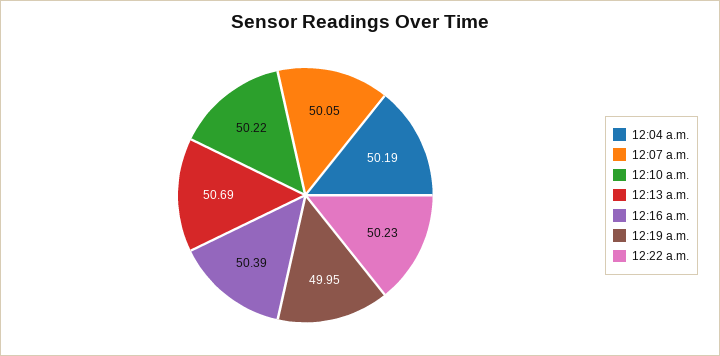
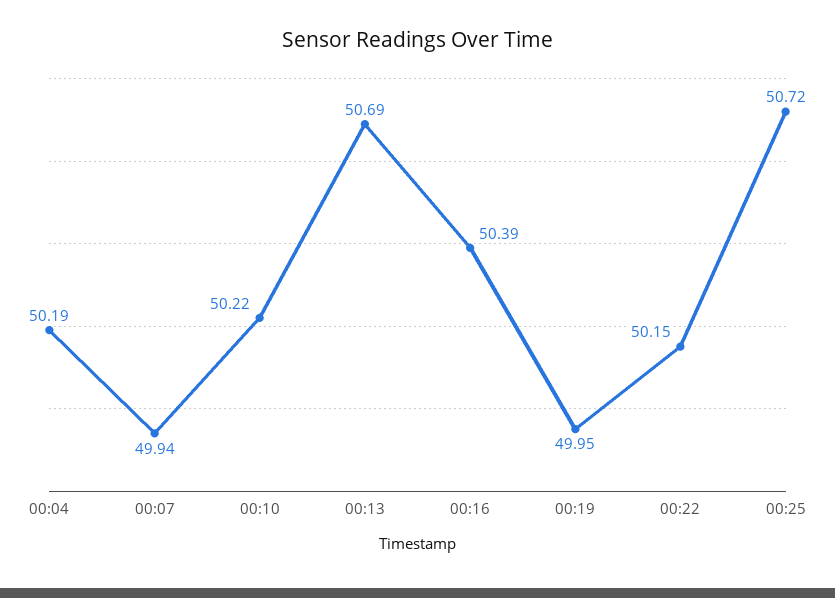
12:07 a.m.: 50.05 -> 49.94
12:22 a.m.: 50.23 -> 50.15
00:25: none -> 50.72

